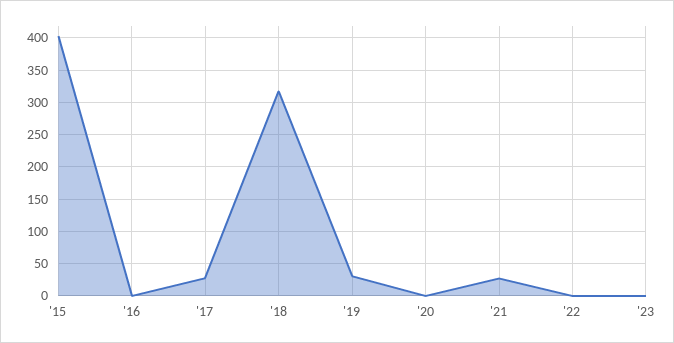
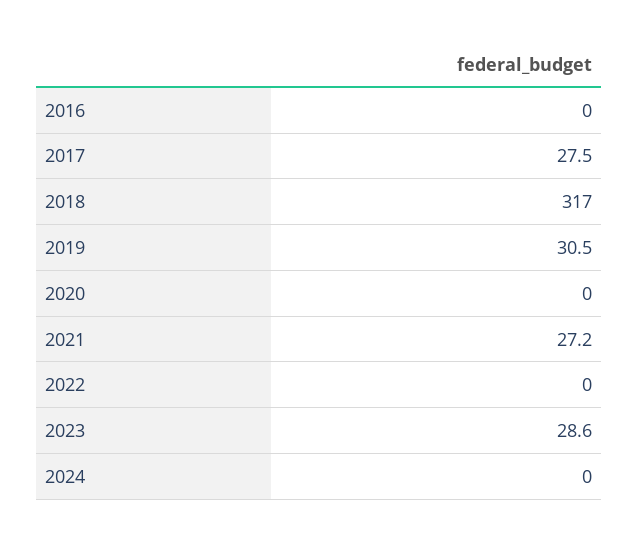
'15: 400 -> none
'23: 0 -> 28.6
2024: none -> 0

